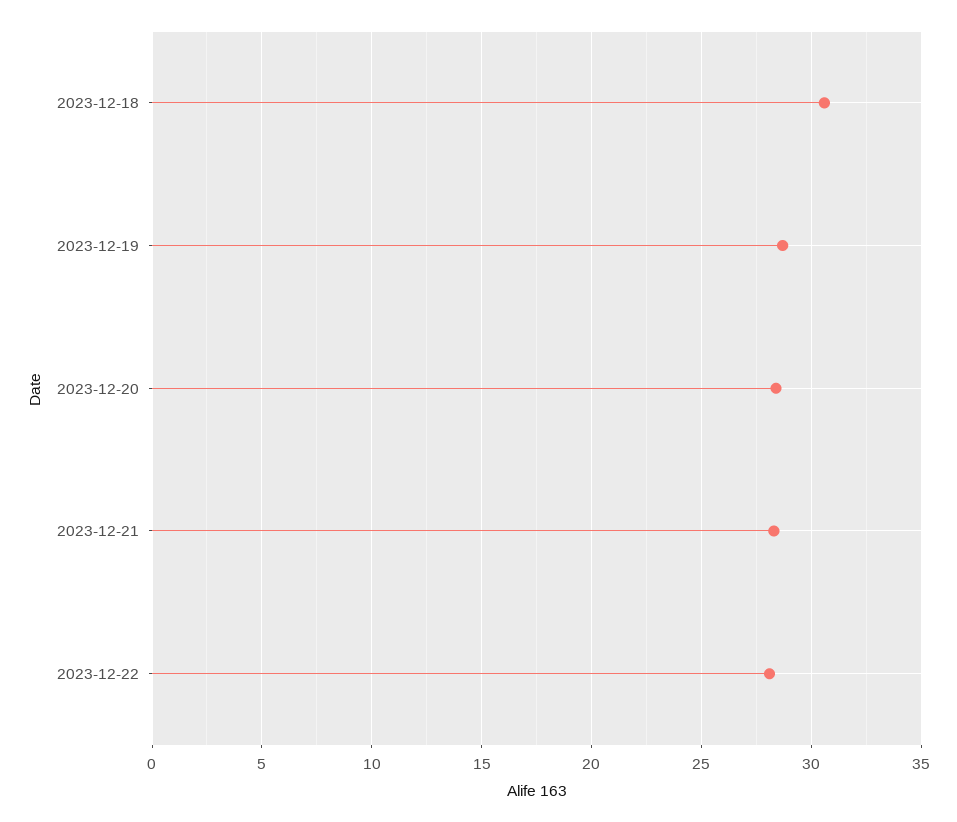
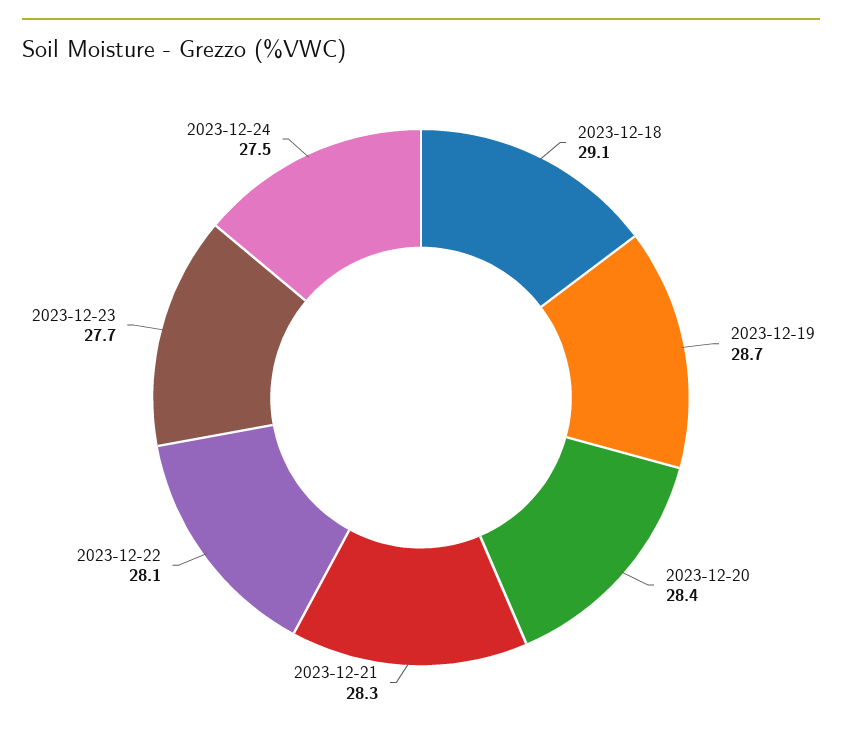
2023-12-18: 30.5 -> 29.1
2023-12-23: none -> 27.7
2023-12-24: none -> 27.5

